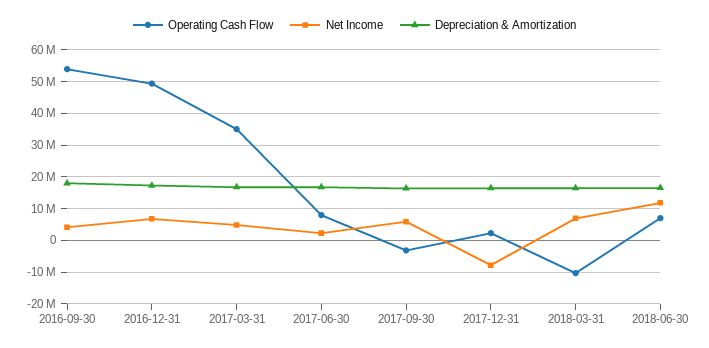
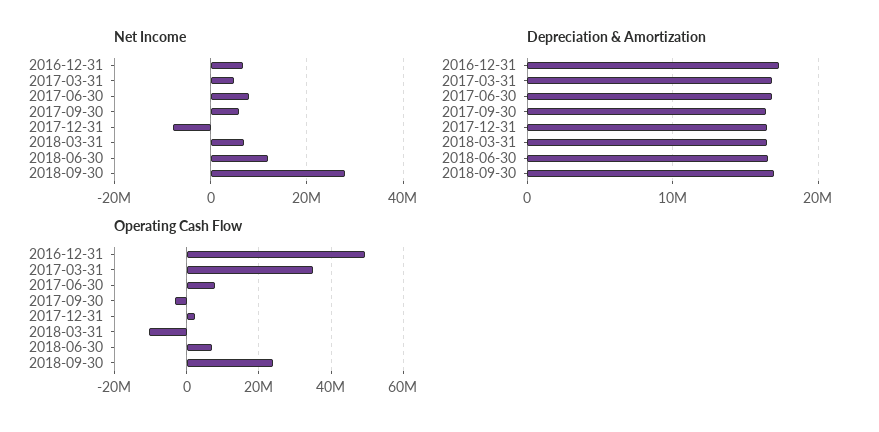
Operating Cash Flow, 2016-09-30: 54000000 -> none
Net Income, 2016-09-30: 4000000 -> none
Depreciation & Amortization, 2016-09-30: 18000000 -> none
Net Income, 2017-06-30: 2000000 -> 8000000
Net Income, 2018-09-30: none -> 28000000
Depreciation & Amortization, 2018-09-30: none -> 17000000
Operating Cash Flow, 2018-09-30: none -> 24000000

